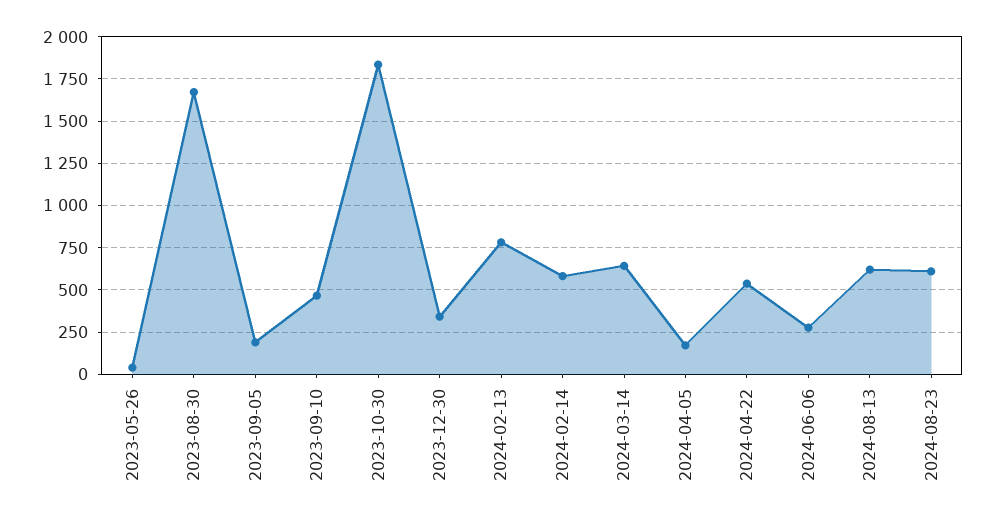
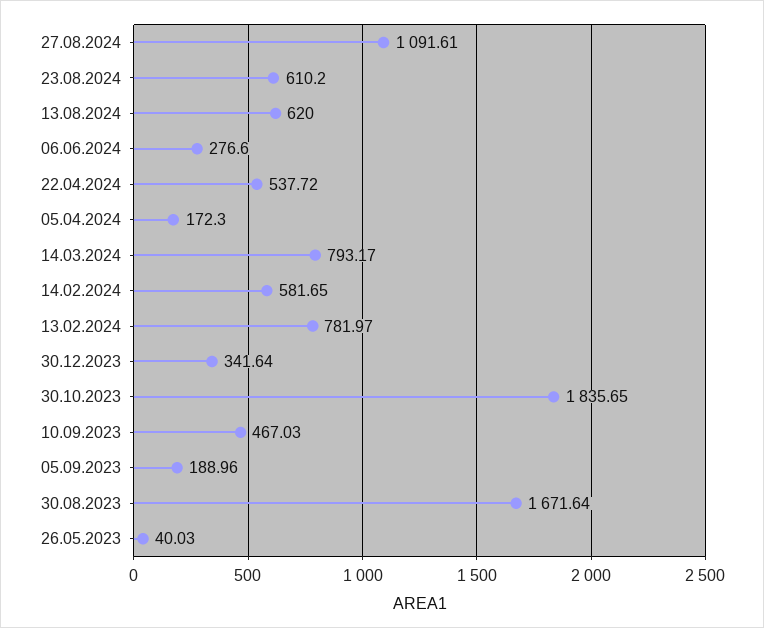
2024-03-14: 650 -> 793.17
27.08.2024: none -> 1091.61

